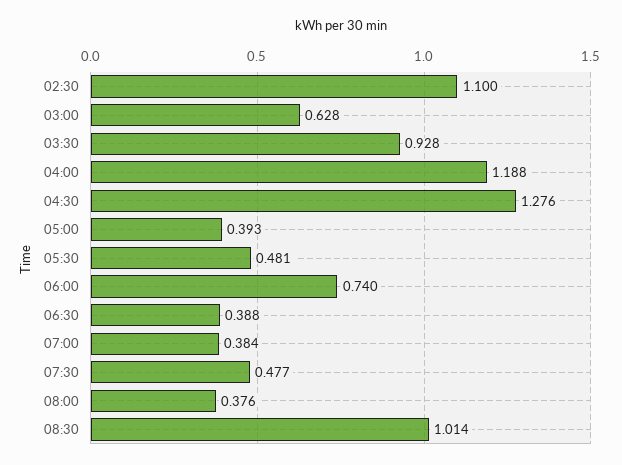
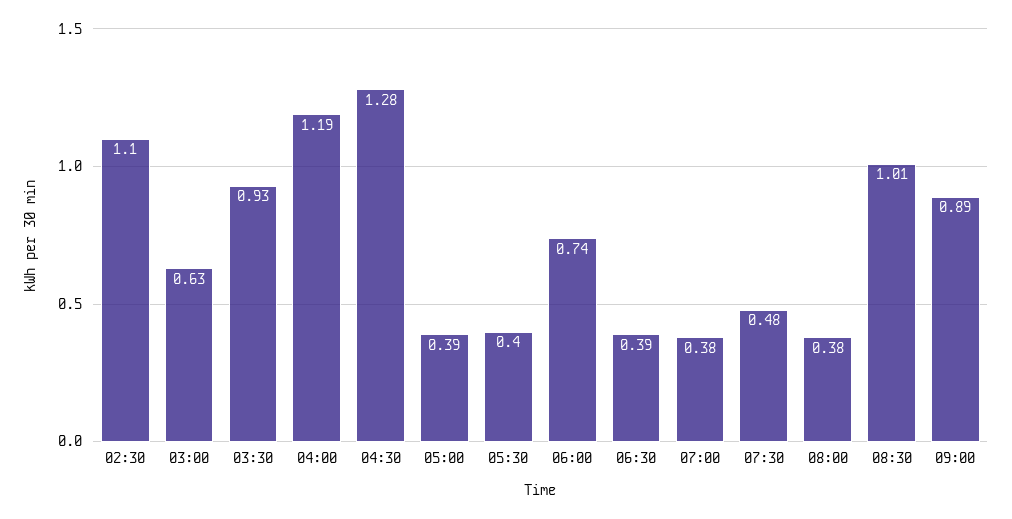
05:30: 0.481 -> 0.4
09:00: none -> 0.89

